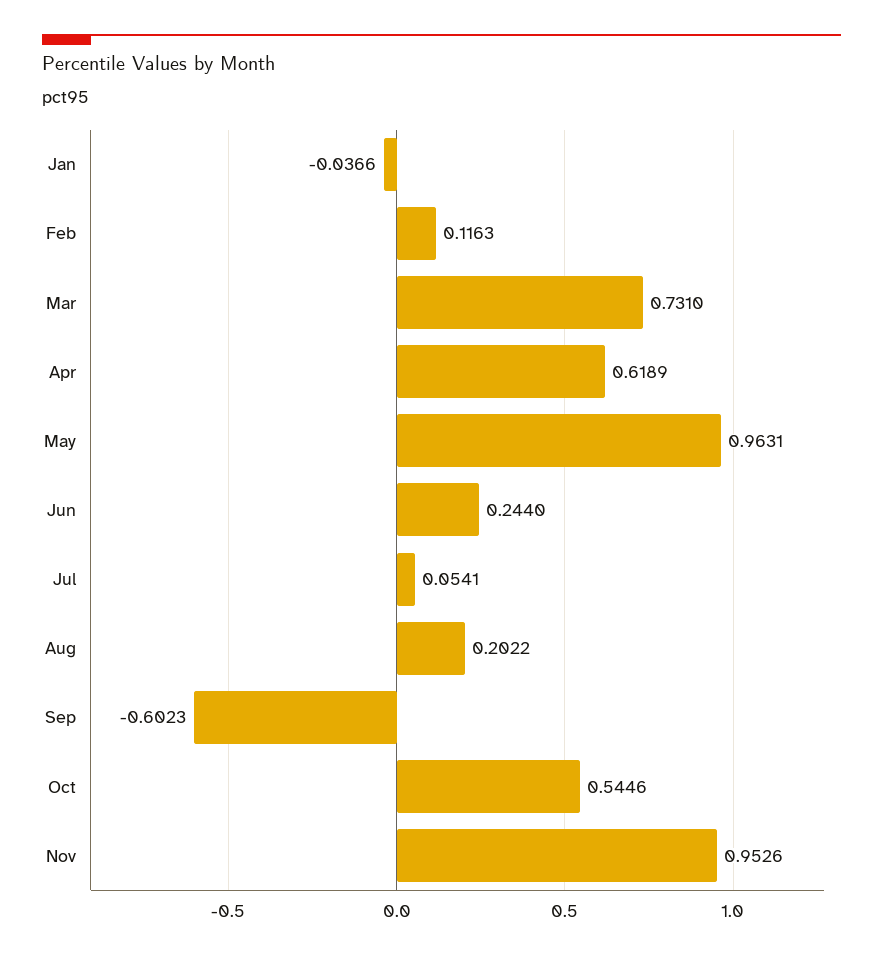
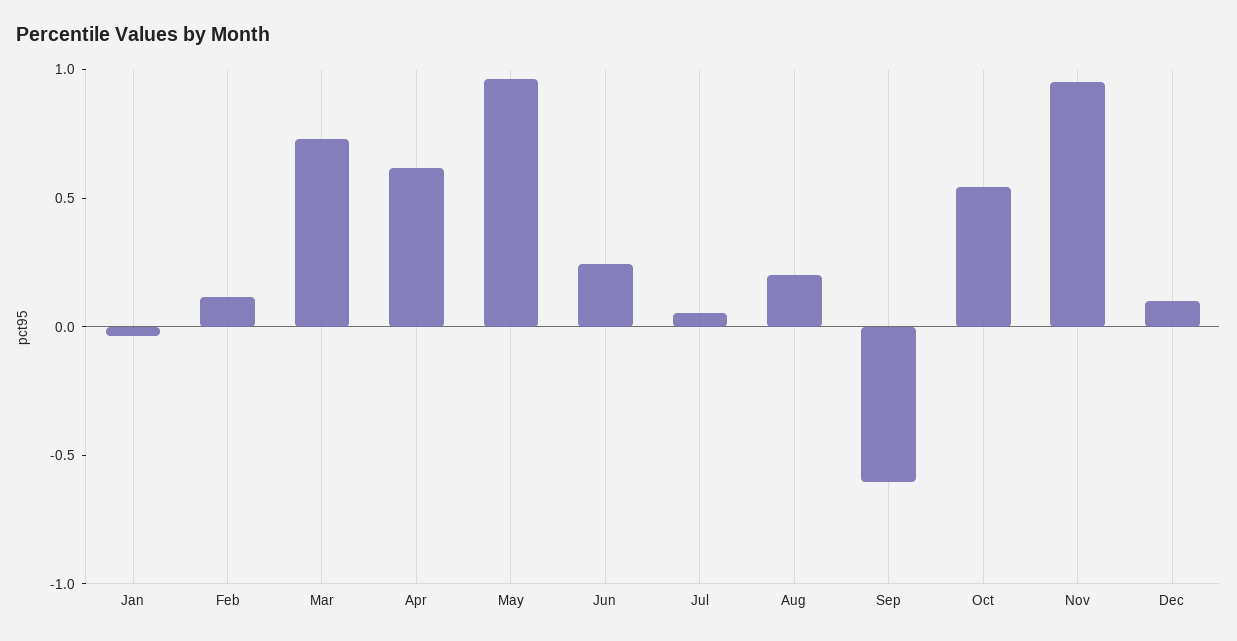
Dec: none -> 0.1

